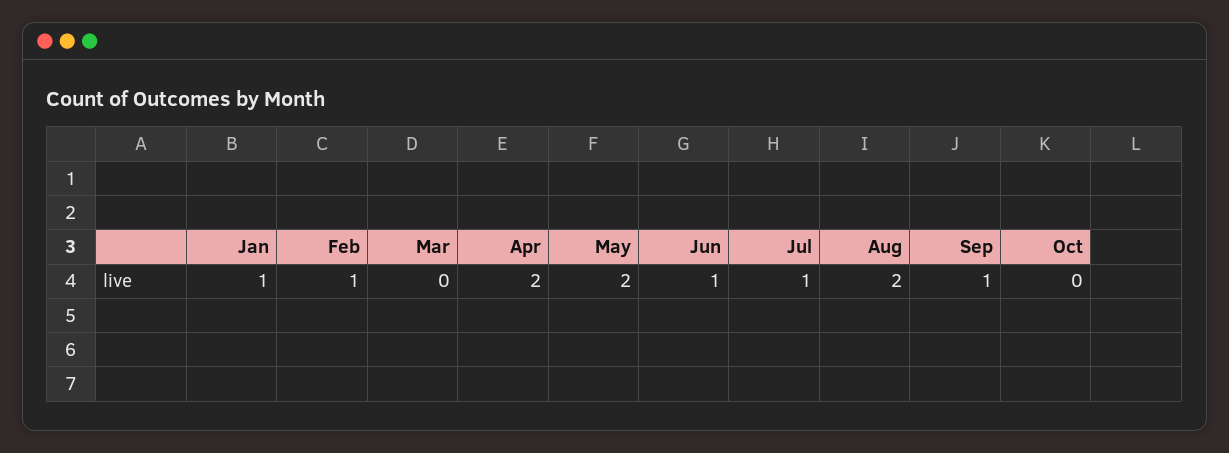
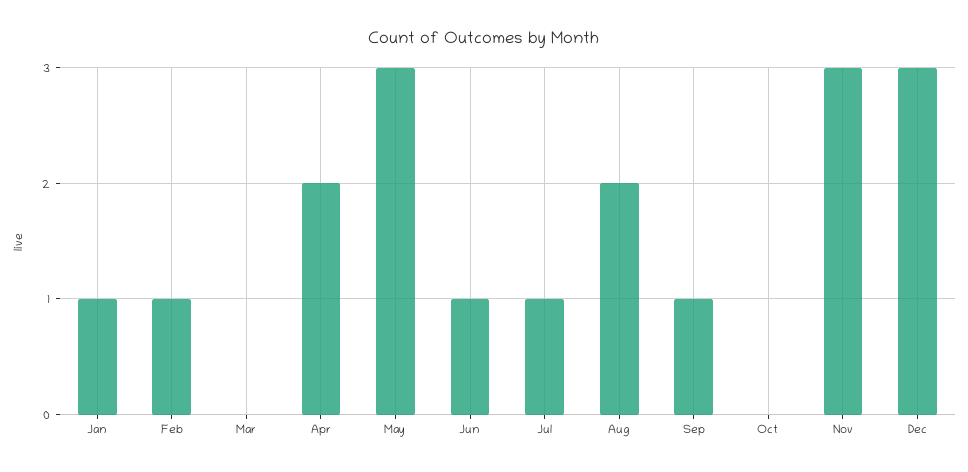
May: 2 -> 3
Nov: none -> 3
Dec: none -> 3

